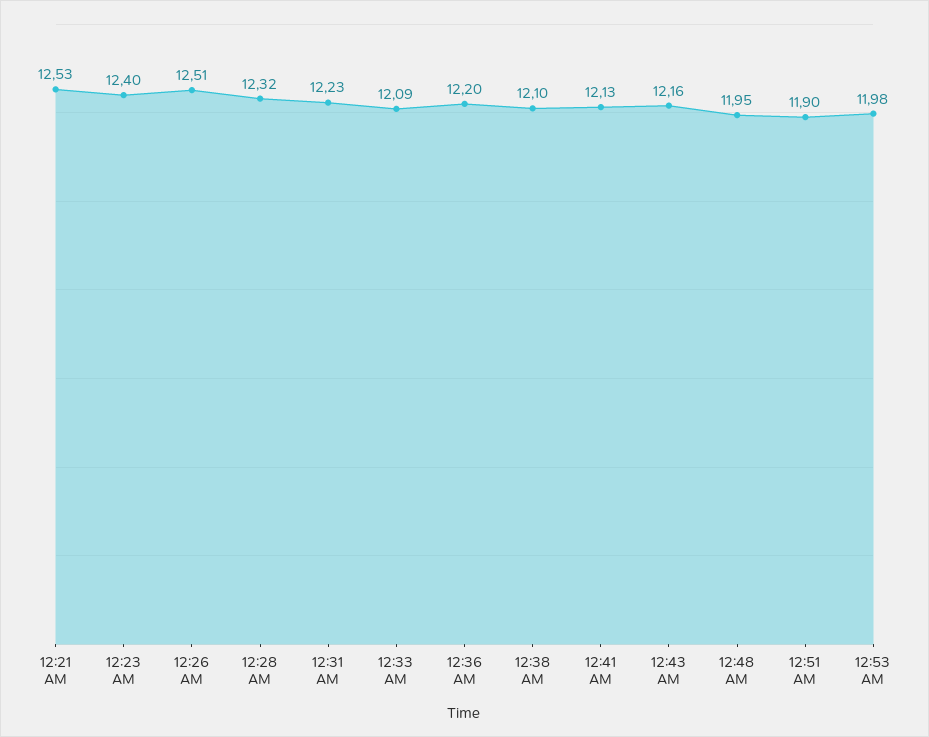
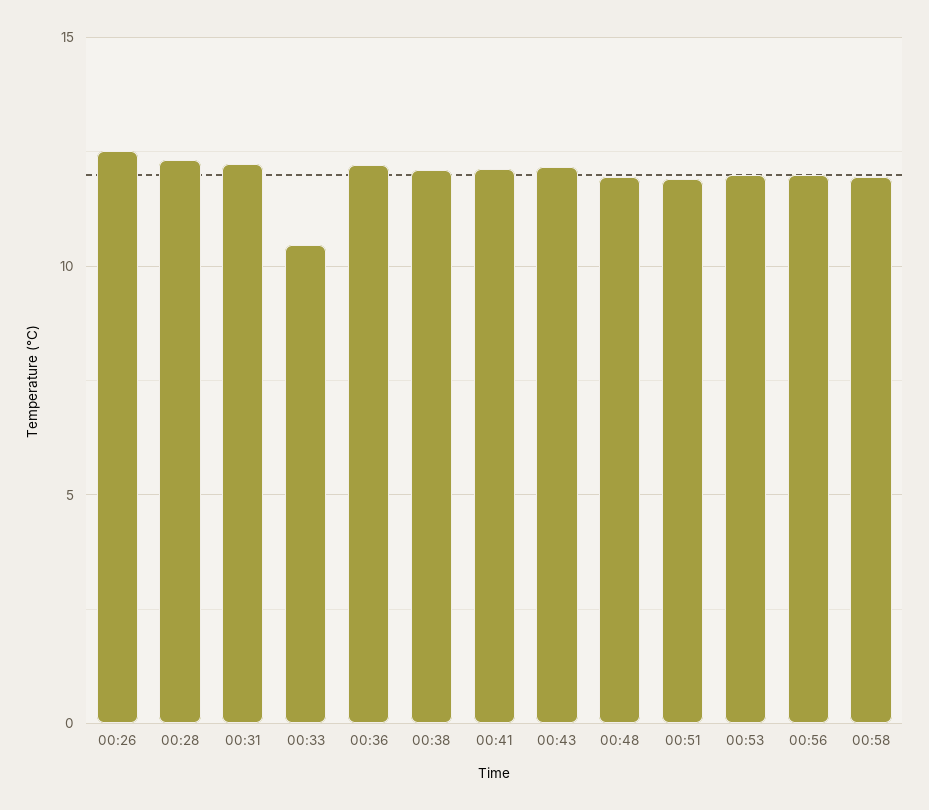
12:21 AM: 12.53 -> none
12:23 AM: 12.4 -> none
12:33 AM: 12.09 -> 10.5
00:56: none -> 12
00:58: none -> 12

